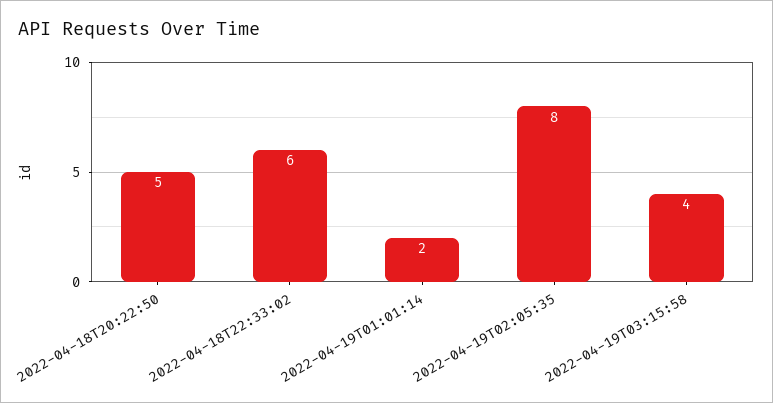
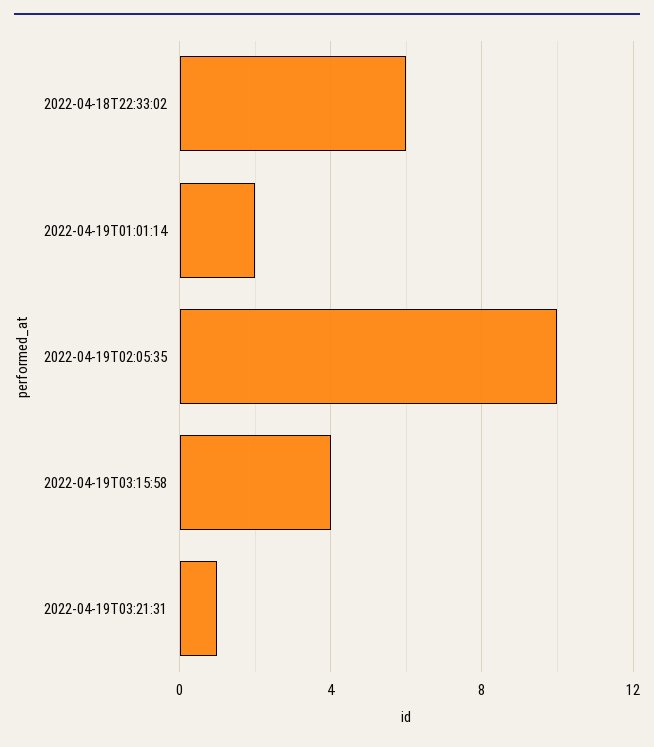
2022-04-18T20:22:50: 5 -> none
2022-04-19T02:05:35: 8 -> 10
2022-04-19T03:21:31: none -> 1

